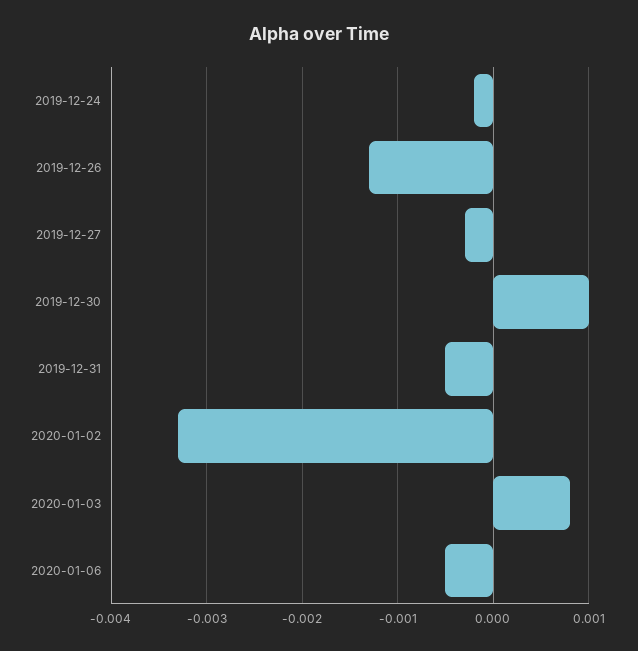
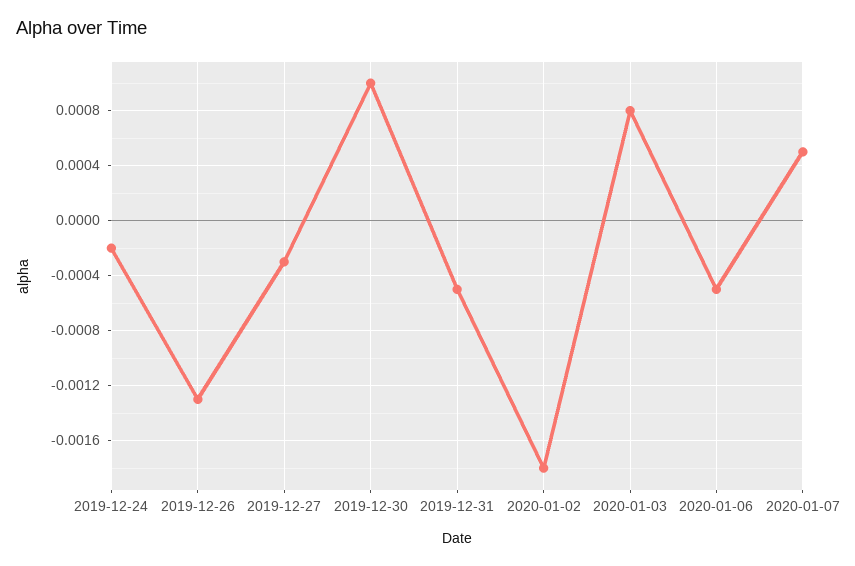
2020-01-02: -0.0033 -> -0.0018
2020-01-07: none -> 0.0005

